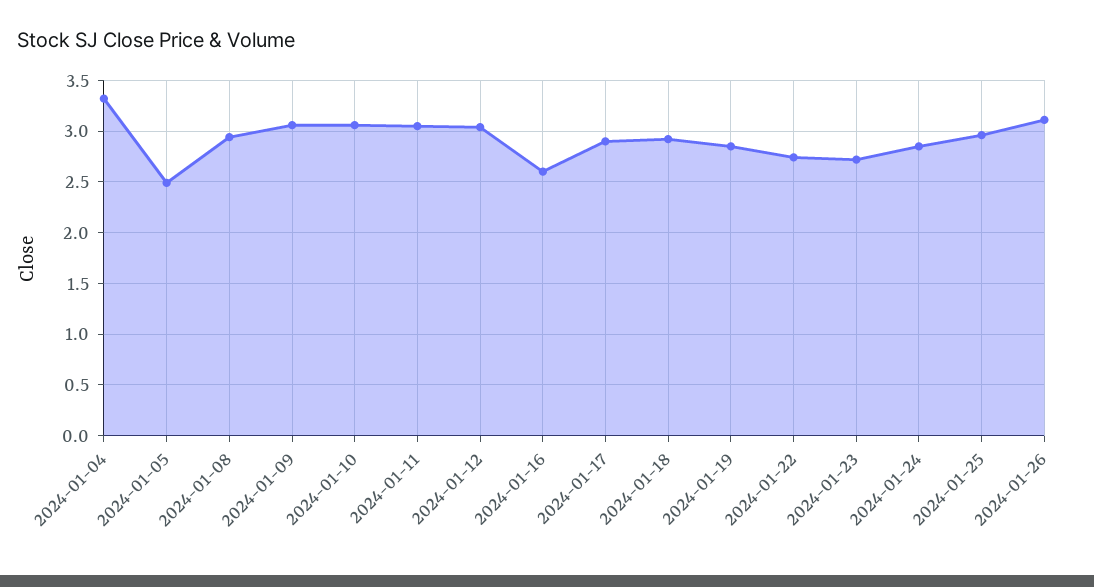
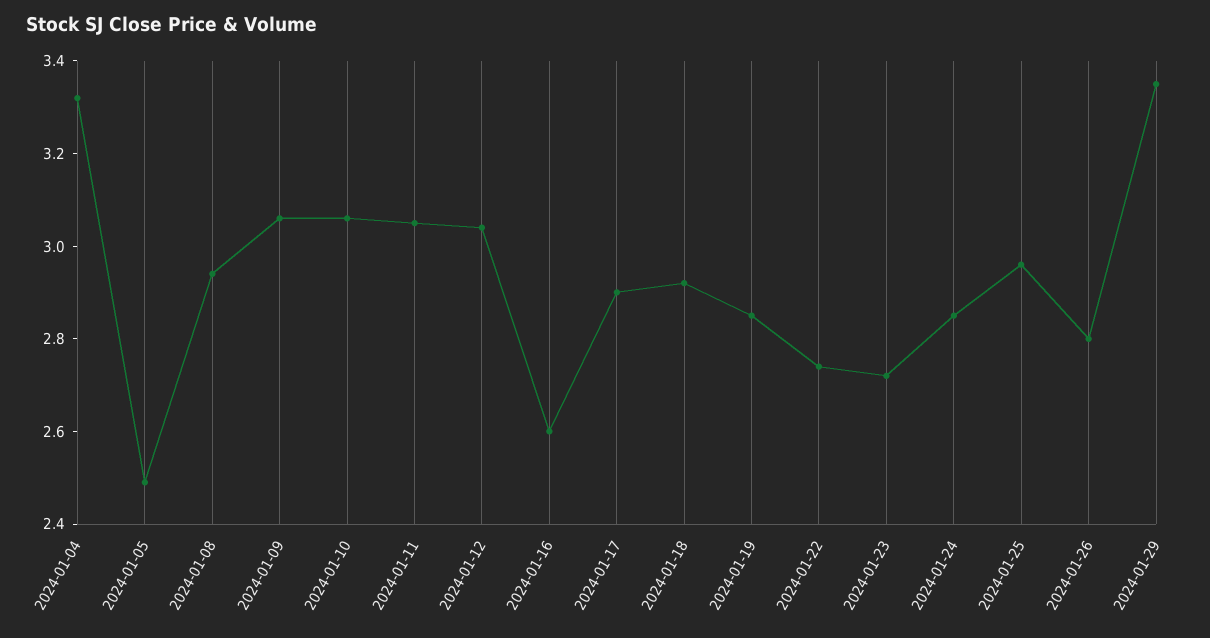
2024-01-26: 3.1 -> 2.8
2024-01-29: none -> 3.35

